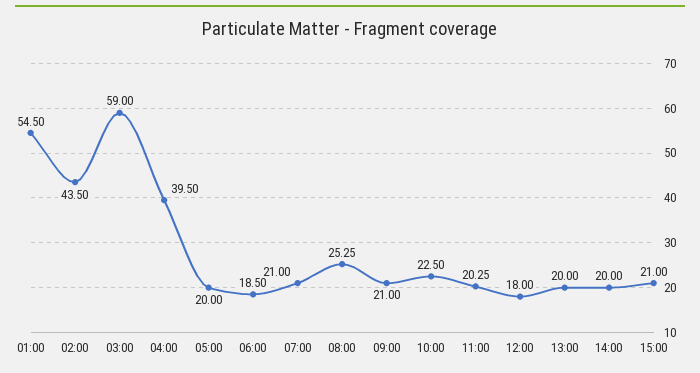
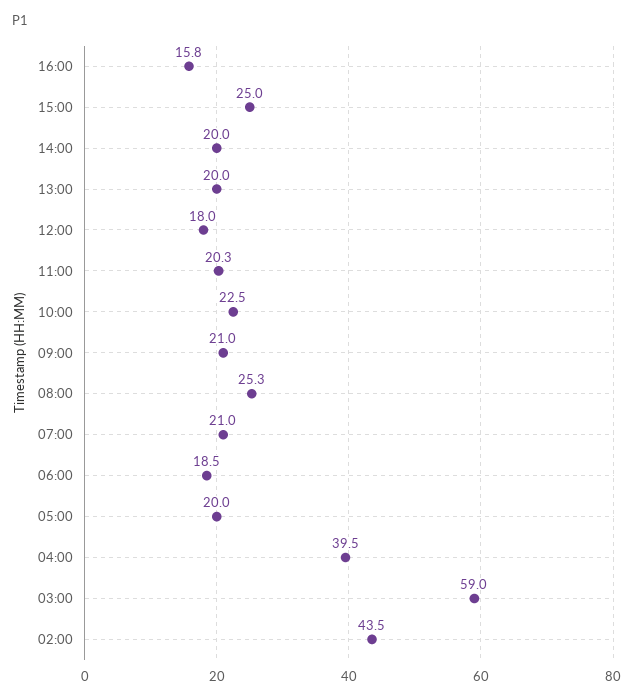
01:00: 54.5 -> none
15:00: 21 -> 25
16:00: none -> 15.8

